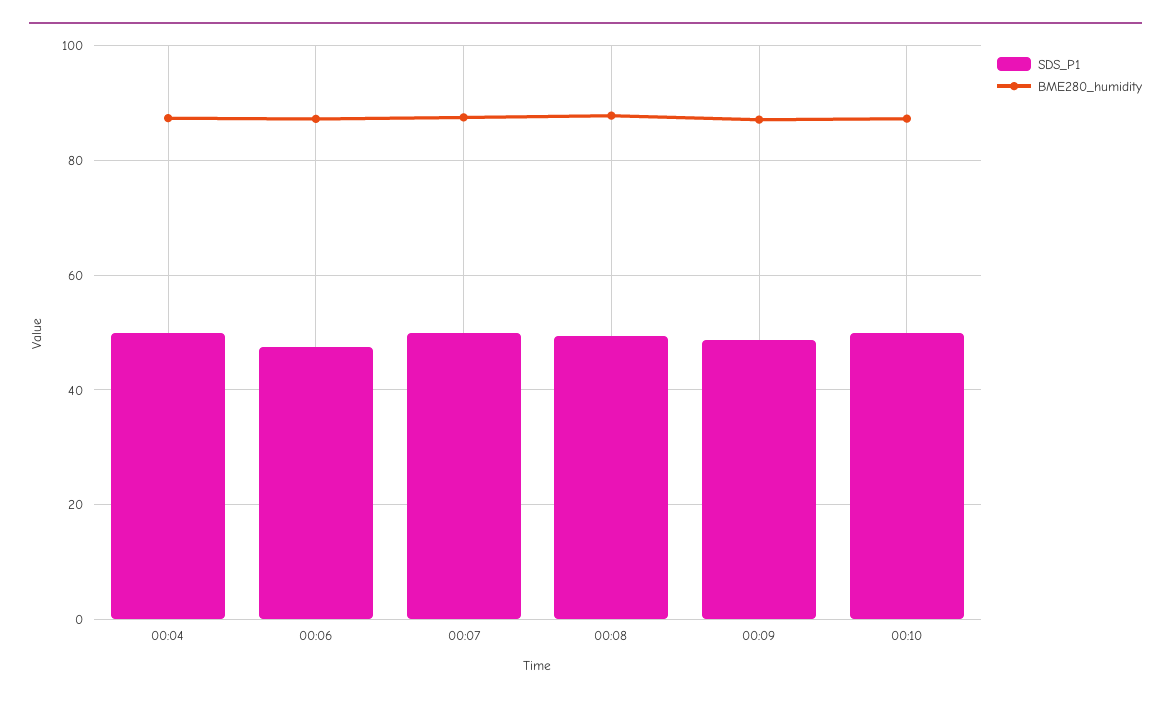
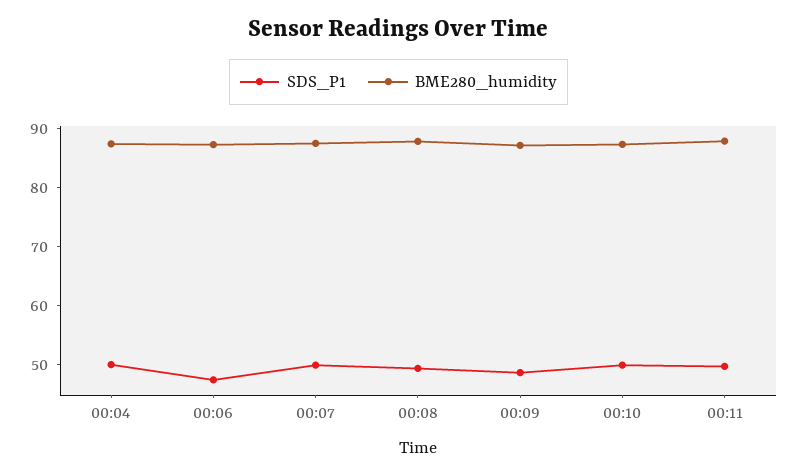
SDS_P1, 00:11: none -> 50
BME280_humidity, 00:11: none -> 88

